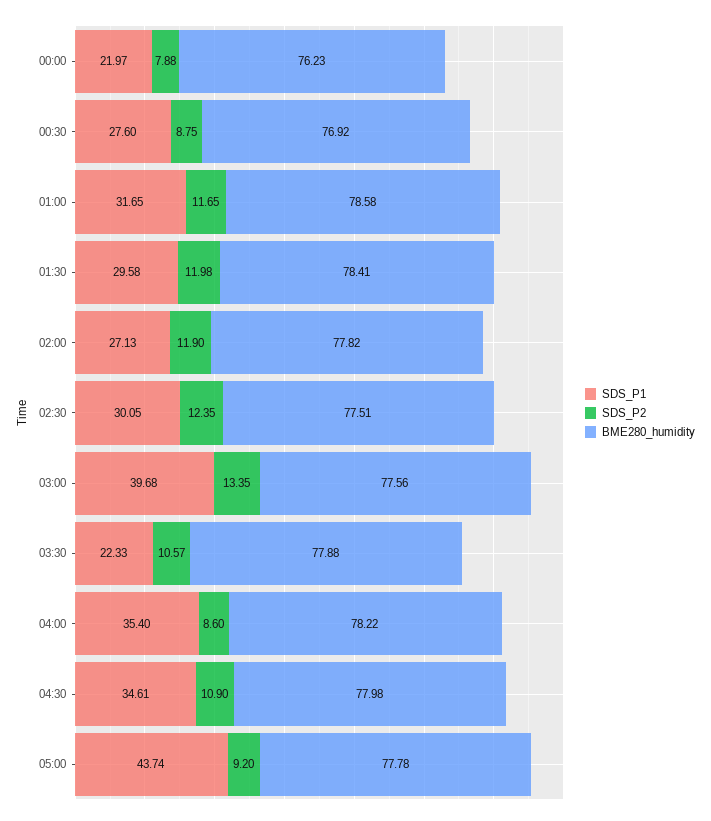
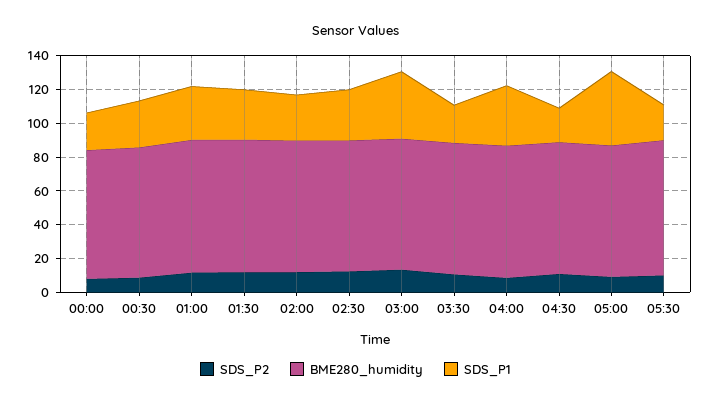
SDS_P1, 04:30: 34.61 -> 20
SDS_P2, 05:30: none -> 10
BME280_humidity, 05:30: none -> 80
SDS_P1, 05:30: none -> 20

